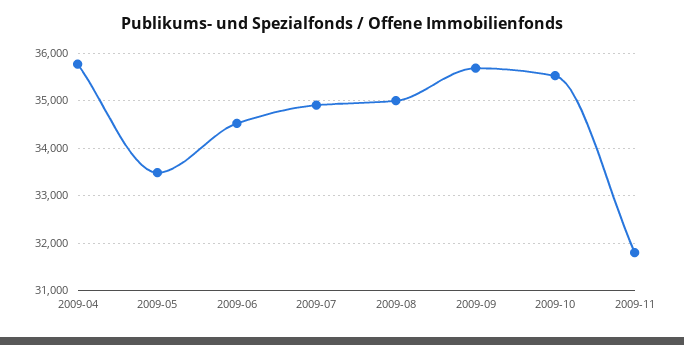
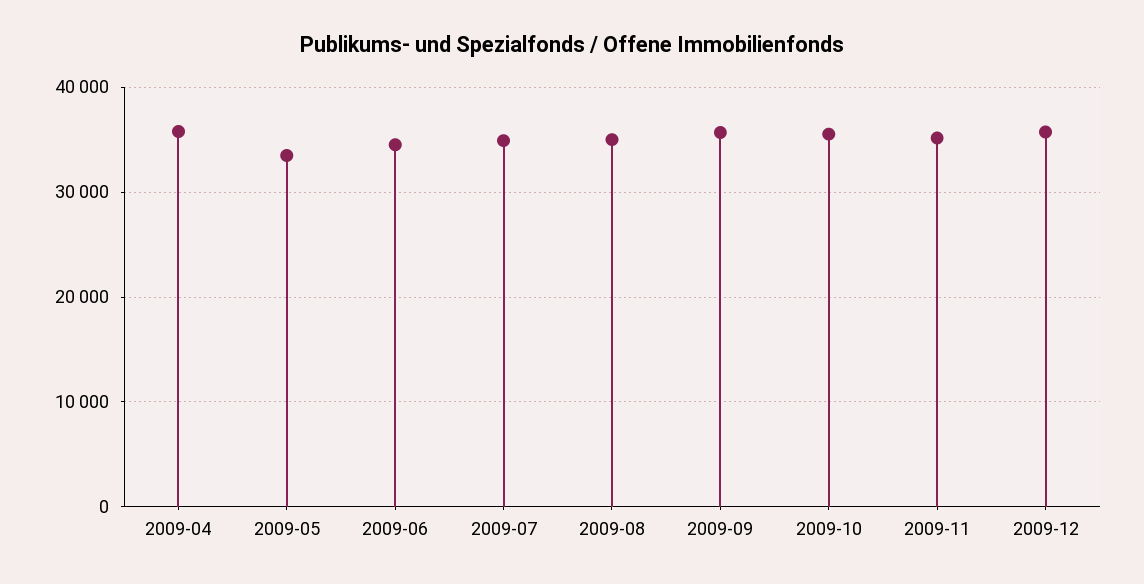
2009-11: 31800 -> 35000
2009-12: none -> 36000

